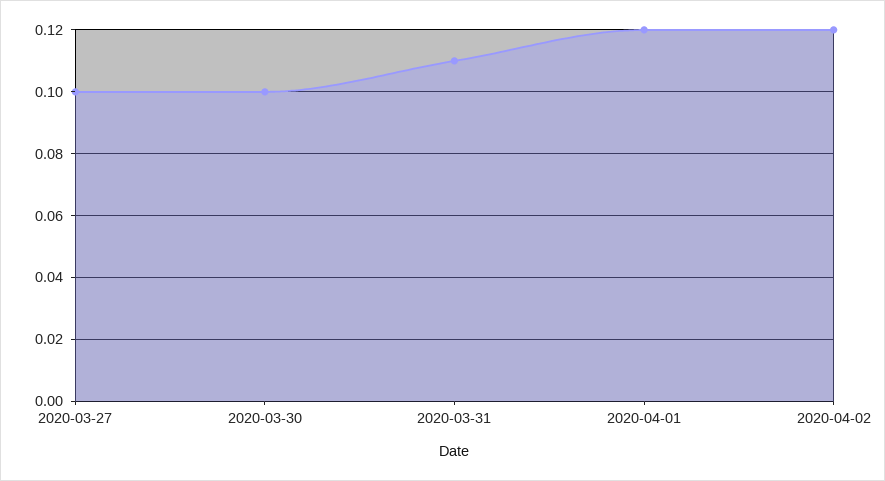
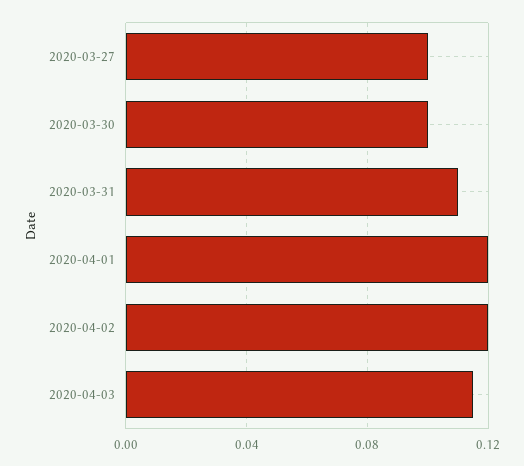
2020-04-03: none -> 0.115

